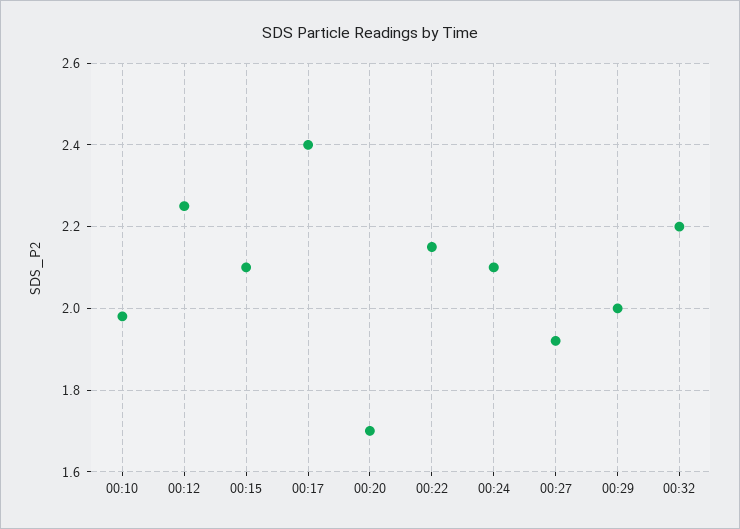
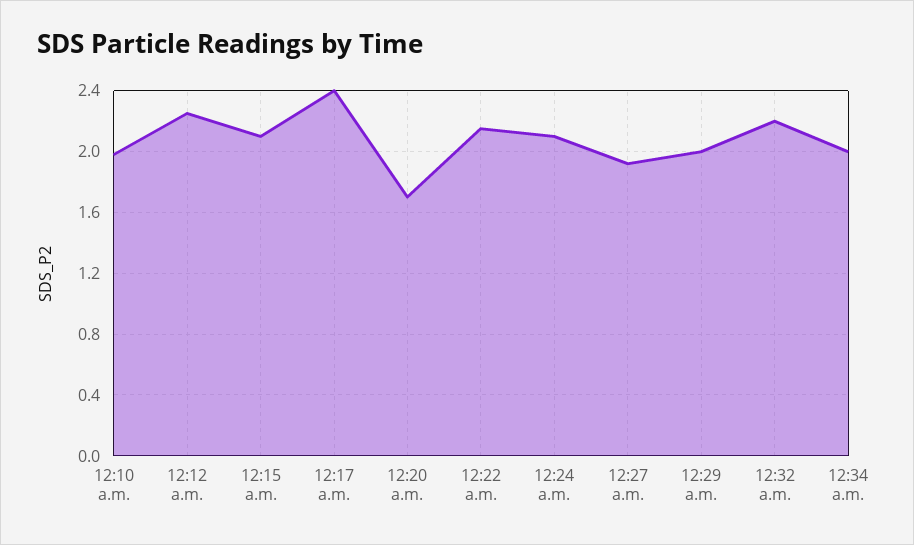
12:34 a.m.: none -> 2

